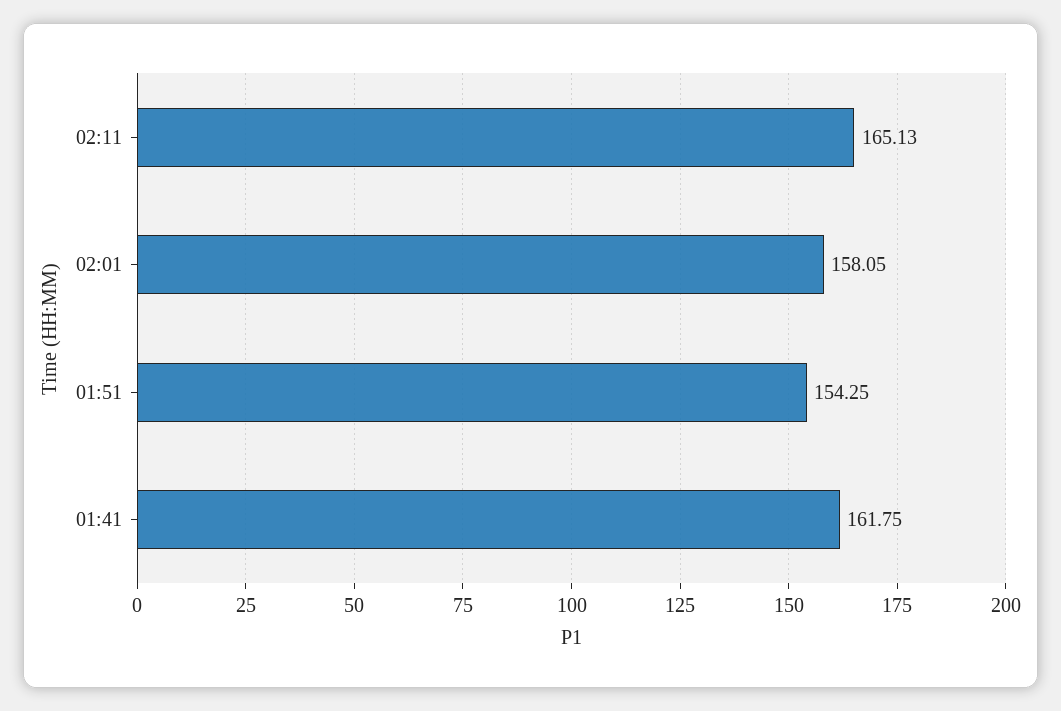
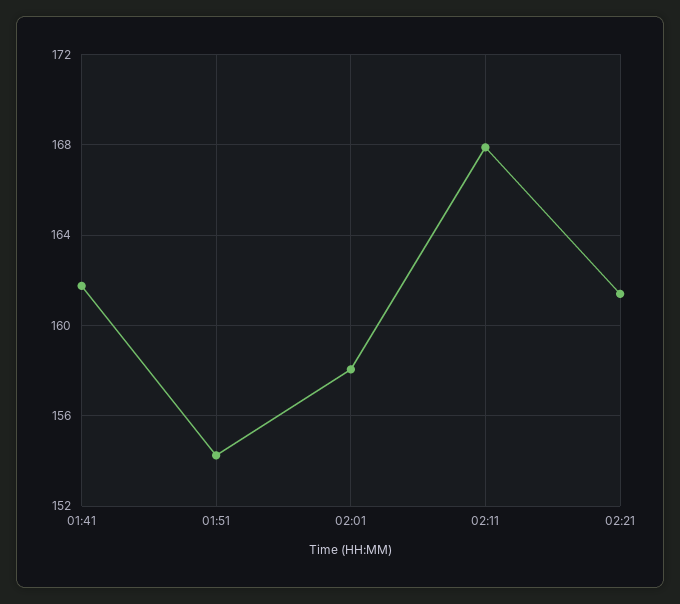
02:11: 165.13 -> 168
02:21: none -> 161.5

